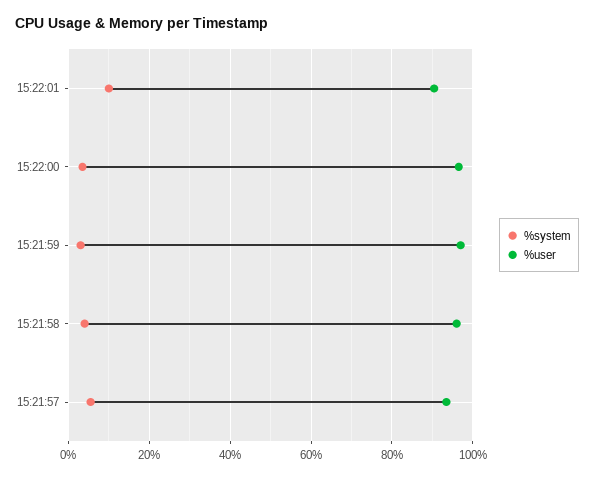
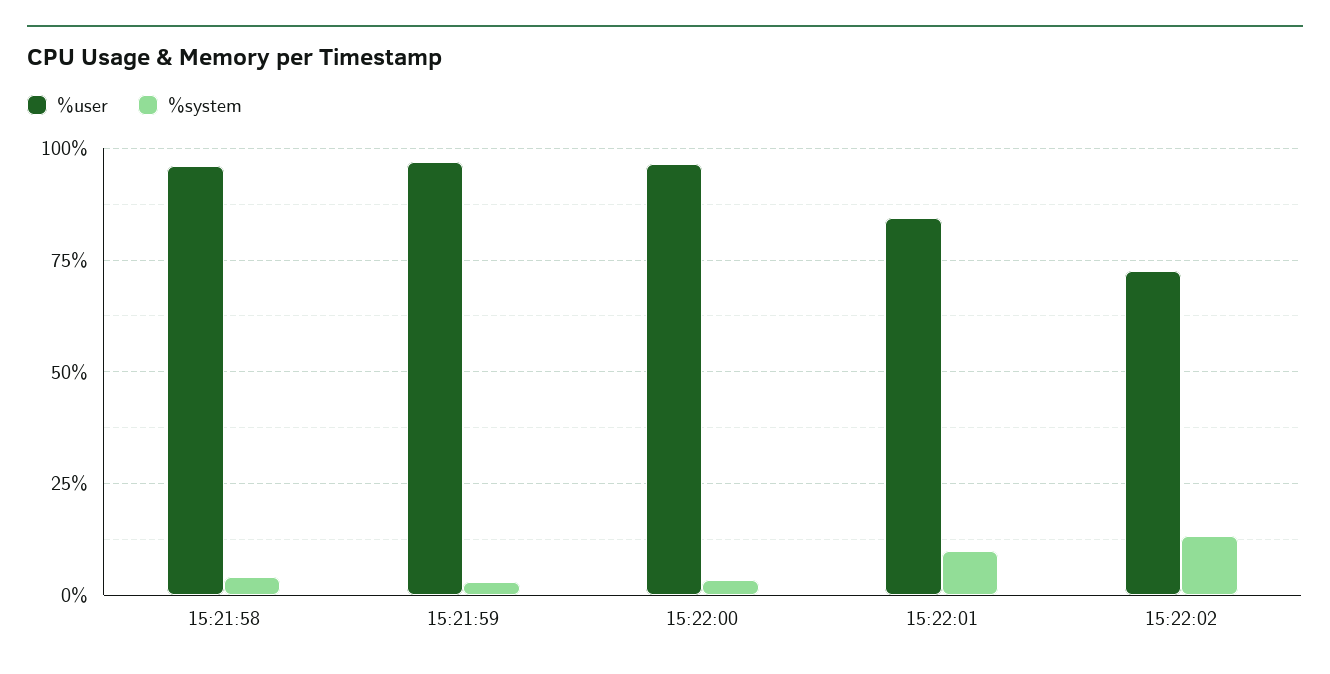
%user, 15:22:01: 90 -> 85
%system, 15:21:57: 6 -> none
%user, 15:21:57: 94 -> none
%user, 15:22:02: none -> 72.5
%system, 15:22:02: none -> 12.5

